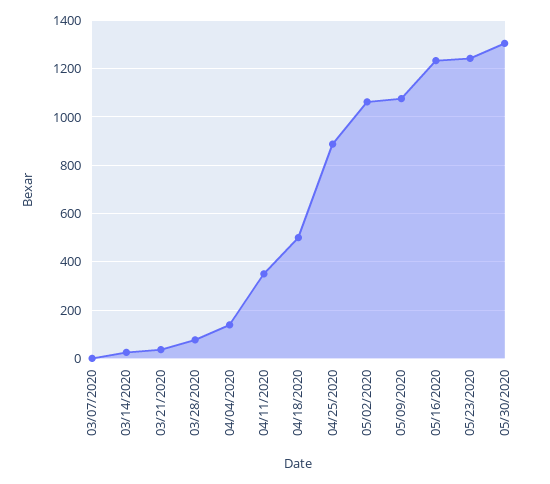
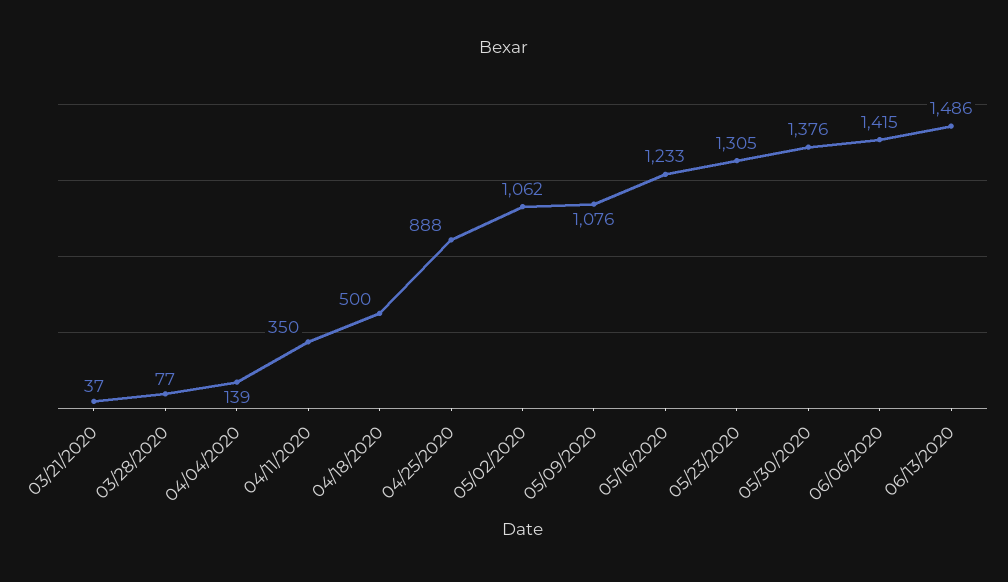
03/07/2020: 0 -> none
03/14/2020: 25 -> none
05/23/2020: 1250 -> 1305
05/30/2020: 1300 -> 1376
06/06/2020: none -> 1415
06/13/2020: none -> 1486

